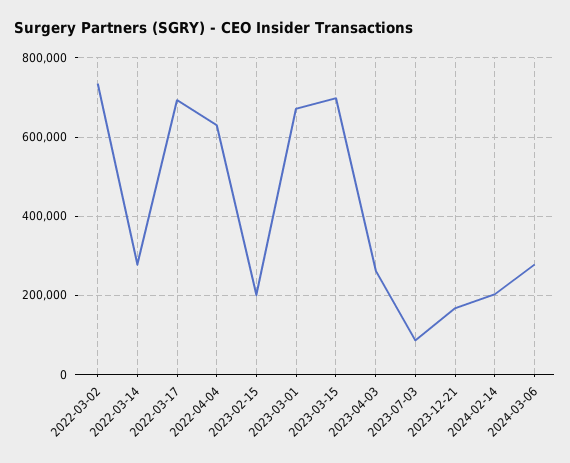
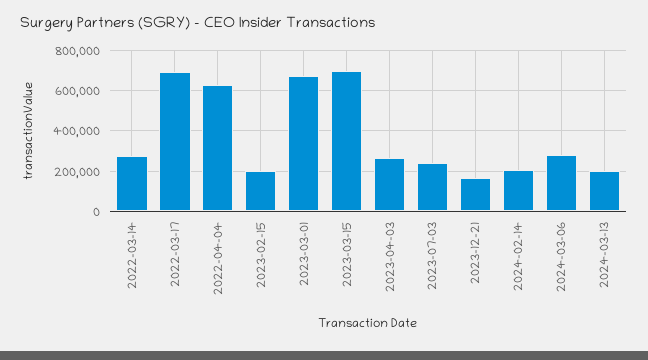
2022-03-02: 740000 -> none
2023-07-03: 80000 -> 250000
2024-03-13: none -> 200000

